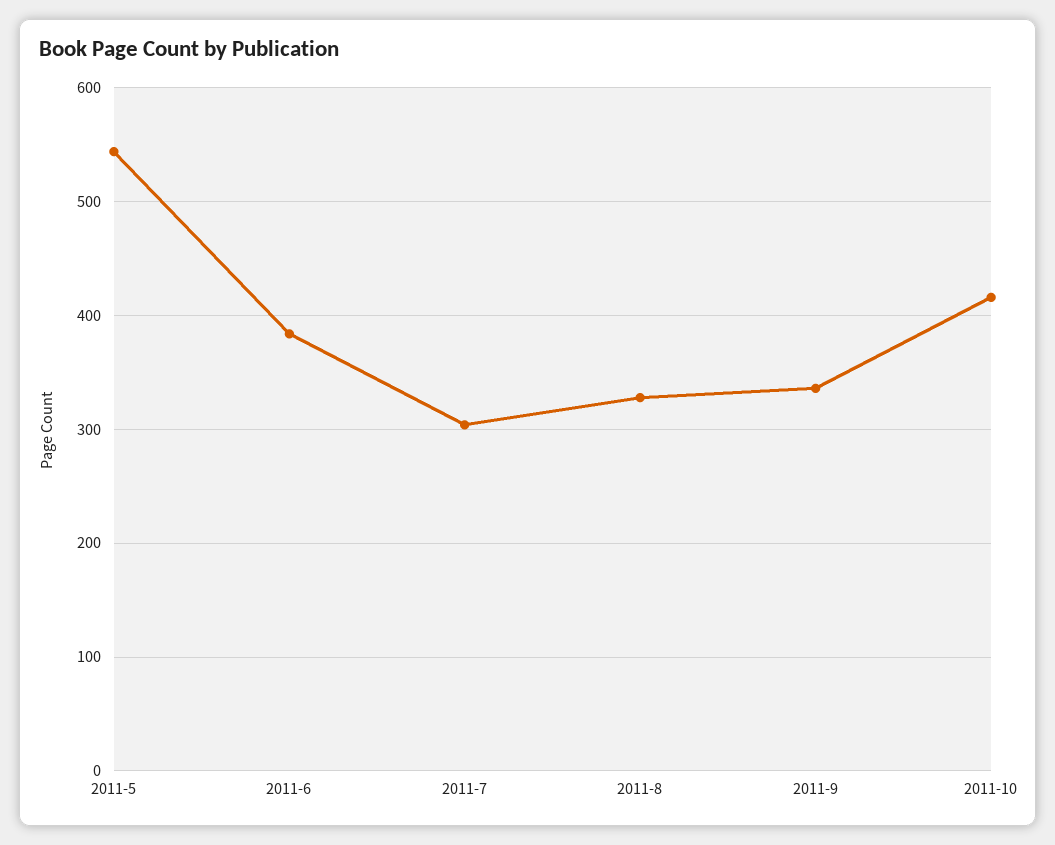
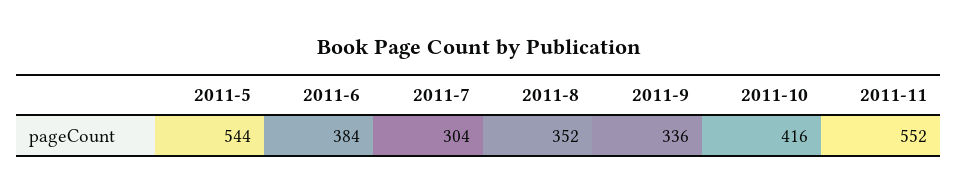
2011-8: 330 -> 352
2011-11: none -> 552

